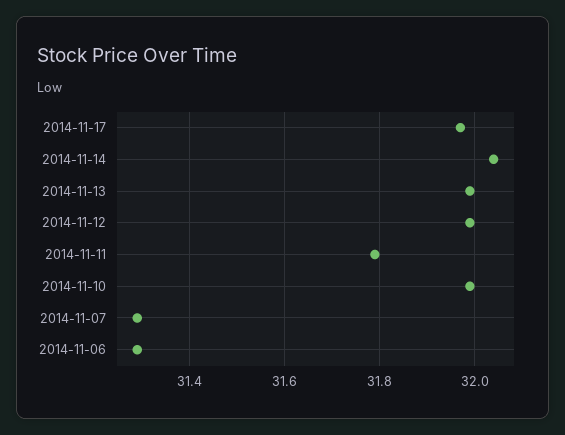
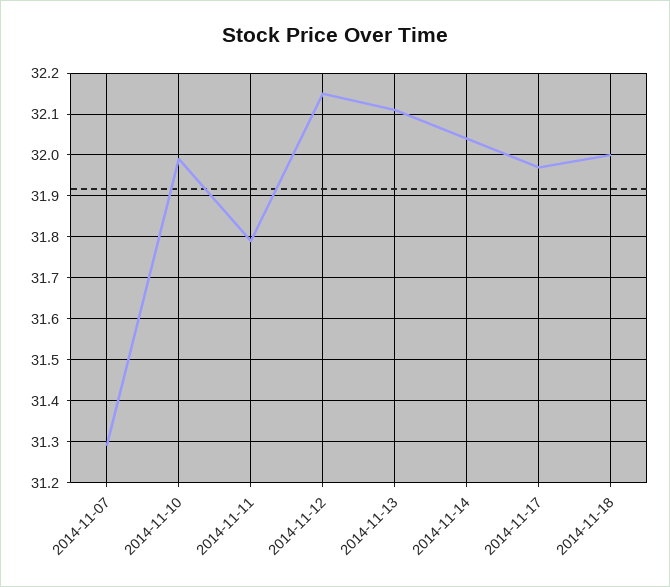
2014-11-13: 32 -> 32.1
2014-11-12: 32 -> 32.15
2014-11-06: 31.3 -> none
2014-11-18: none -> 32

